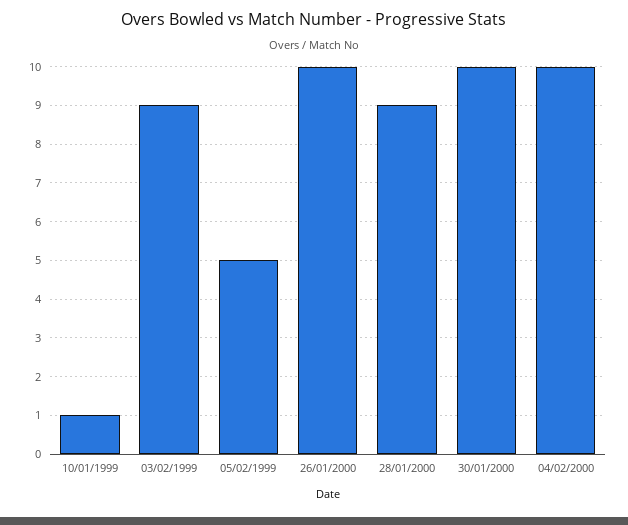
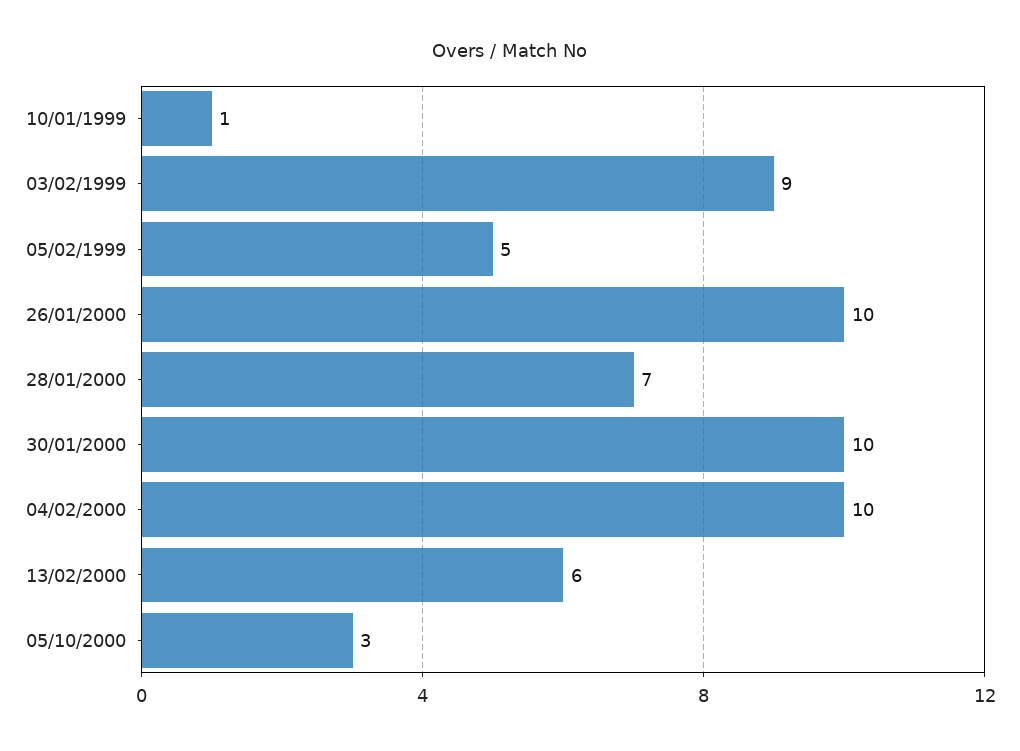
28/01/2000: 9 -> 7
13/02/2000: none -> 6
05/10/2000: none -> 3

